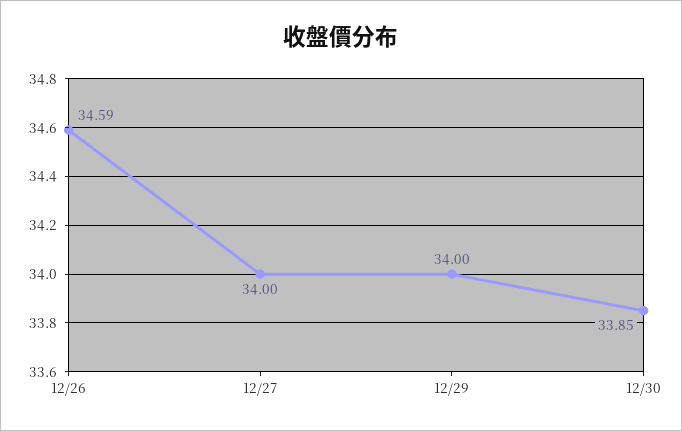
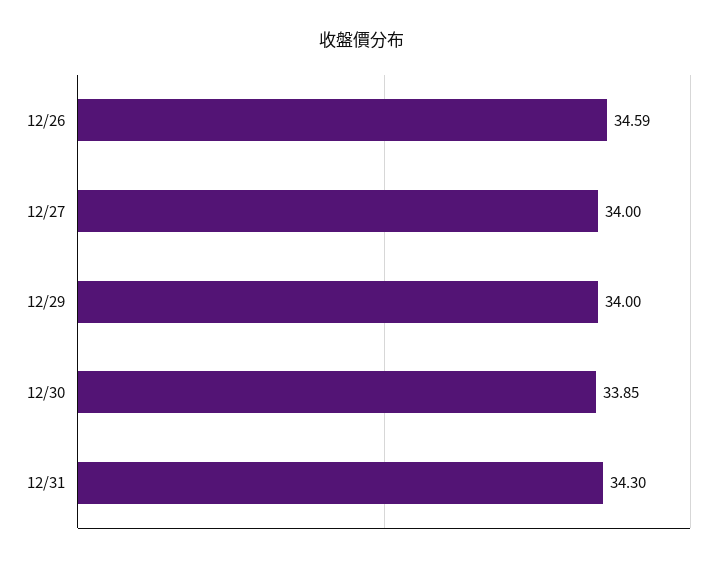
12/31: none -> 34.3

